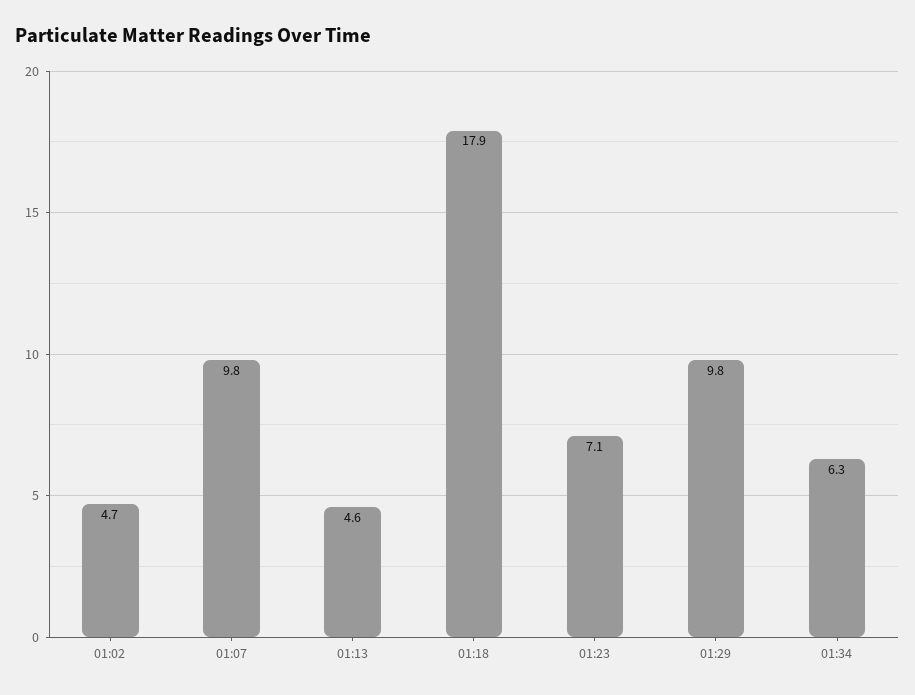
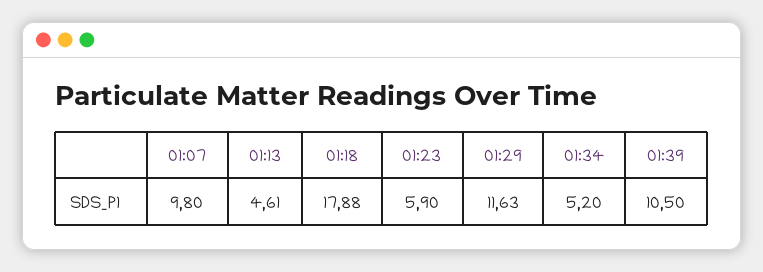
01:02: 4.7 -> none
01:23: 7.1 -> 5.9
01:29: 9.8 -> 11.63
01:34: 6.3 -> 5.2
01:39: none -> 10.5

